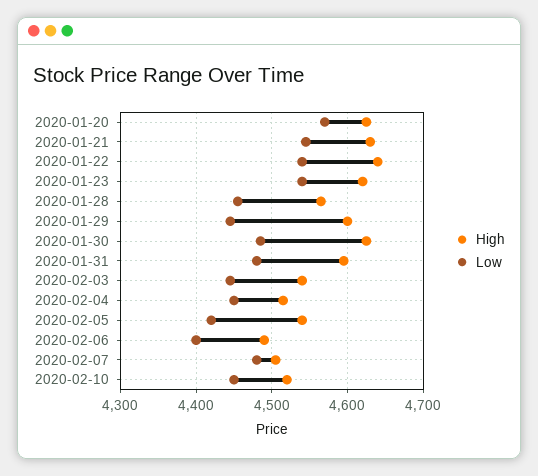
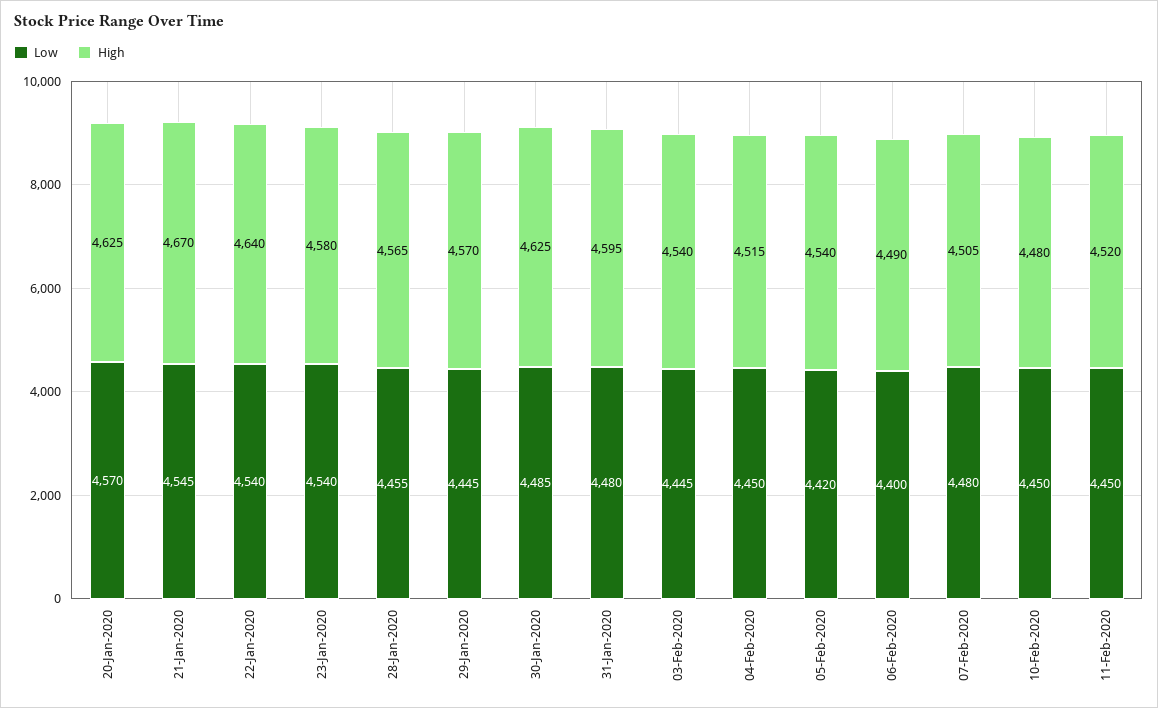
High, 2020-01-21: 4630 -> 4670
High, 2020-01-23: 4620 -> 4580
High, 2020-01-29: 4600 -> 4570
High, 2020-02-10: 4520 -> 4480
Low, 11-Feb-2020: none -> 4450
High, 11-Feb-2020: none -> 4520

